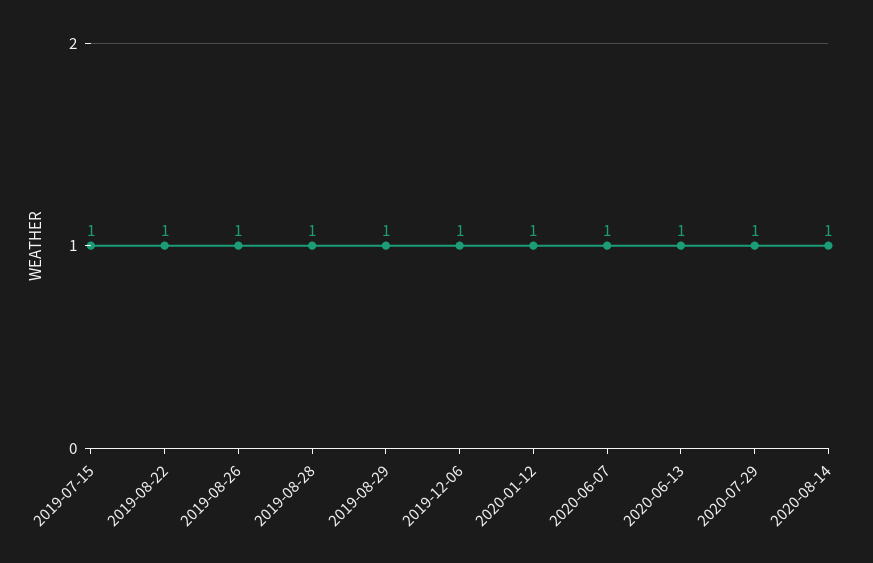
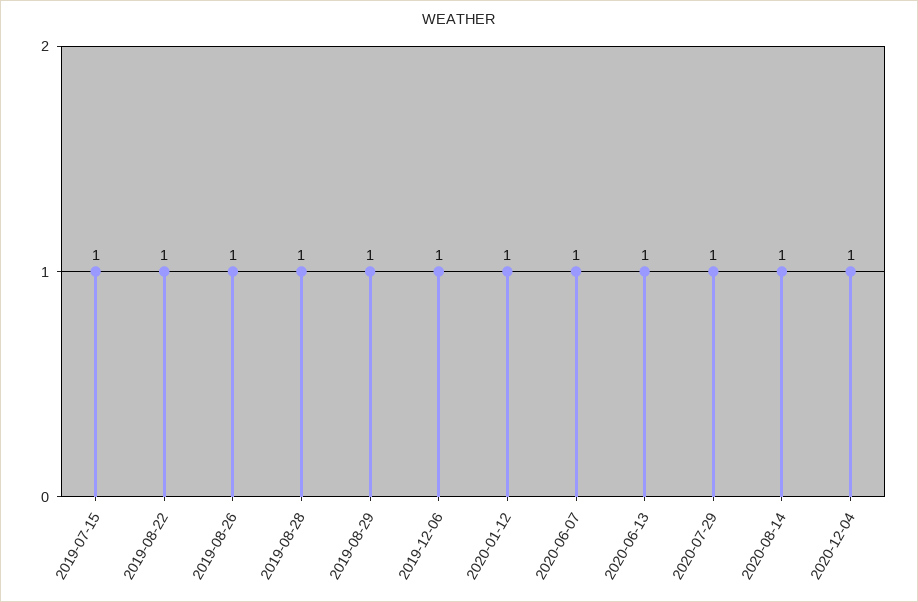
2020-12-04: none -> 1

